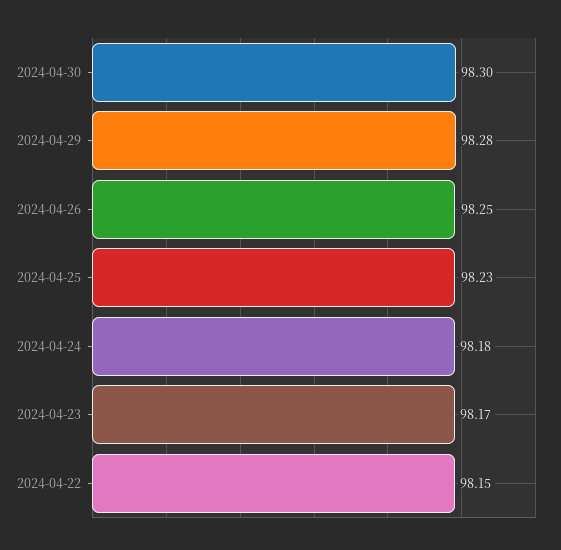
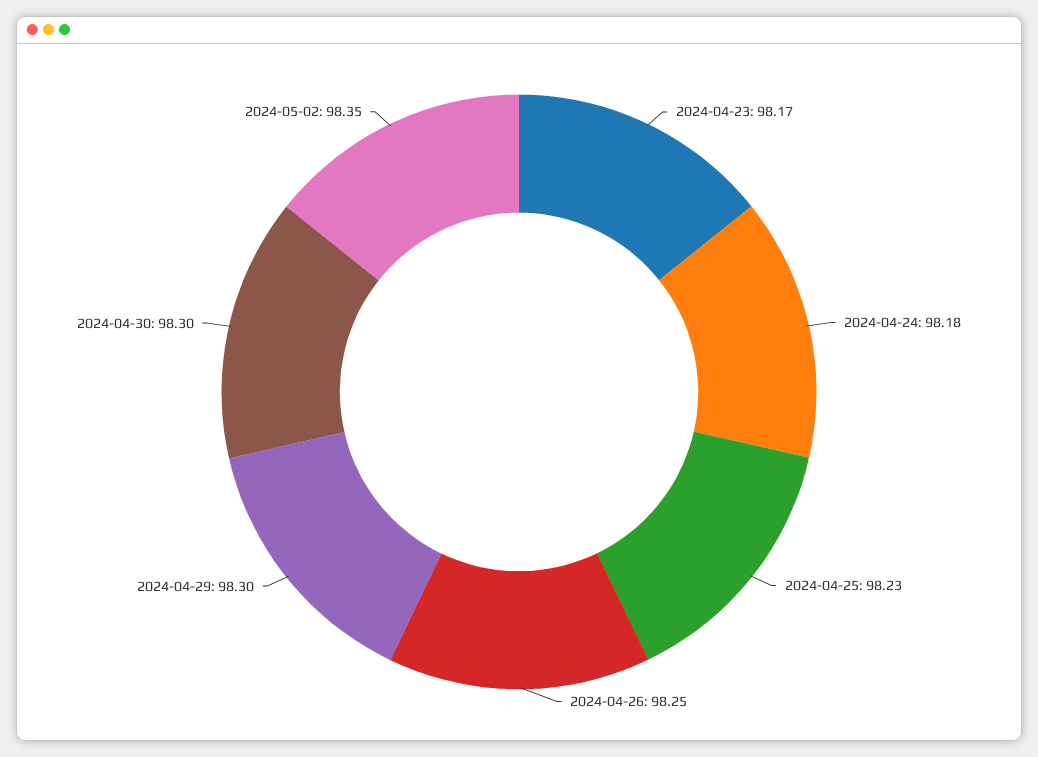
2024-04-29: 98.28 -> 98.3
2024-04-22: 98.15 -> none
2024-05-02: none -> 98.35

